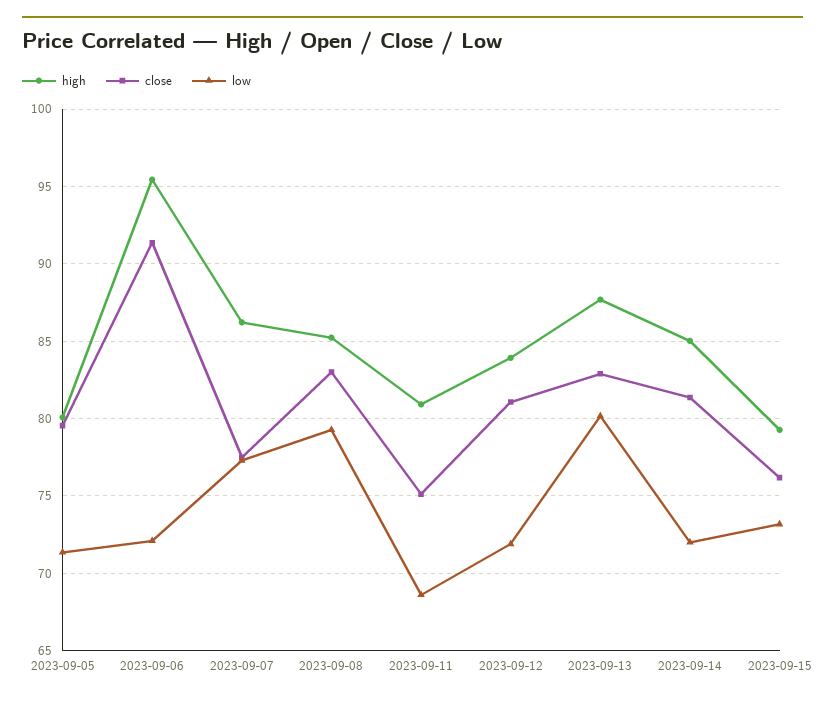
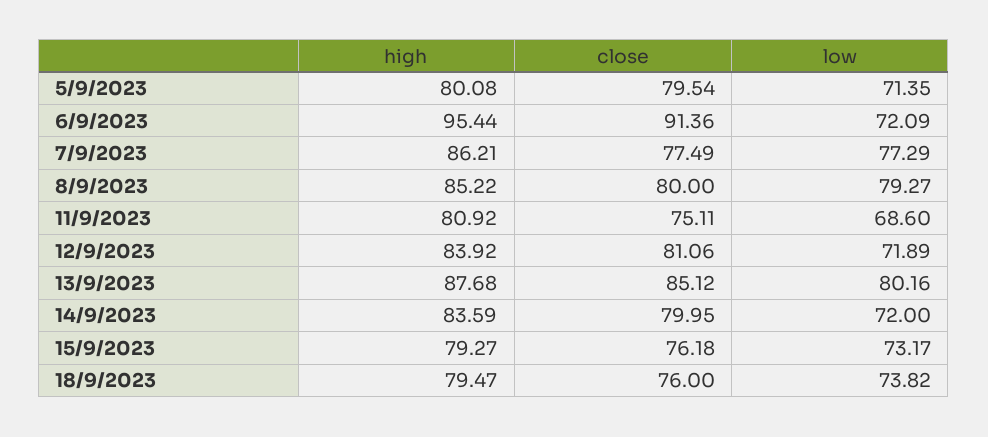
close, 2023-09-08: 83 -> 80
close, 2023-09-13: 83 -> 85.12
high, 2023-09-14: 85 -> 83.59
close, 2023-09-14: 81.5 -> 79.95
high, 18/9/2023: none -> 79.47
close, 18/9/2023: none -> 76
low, 18/9/2023: none -> 73.82

